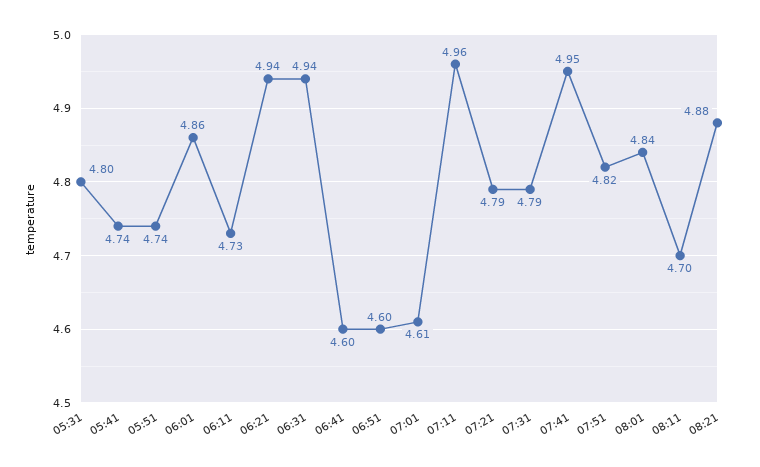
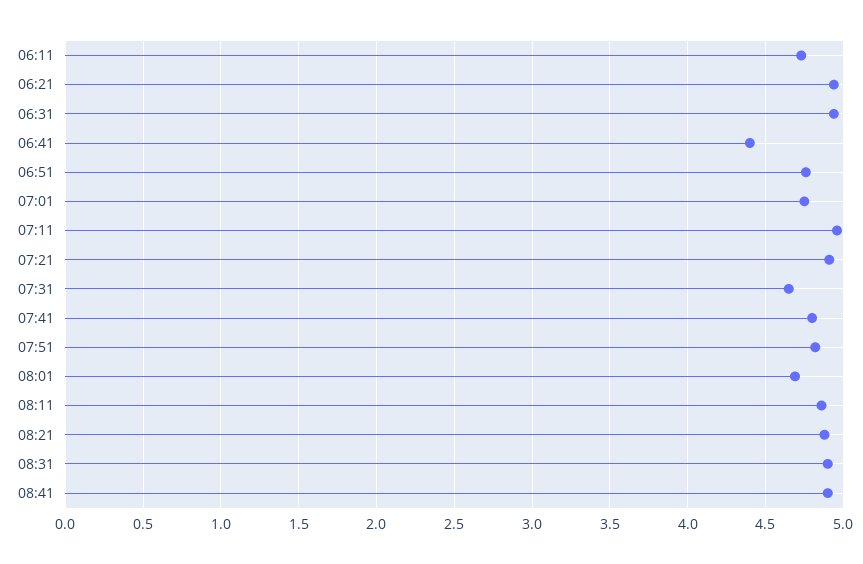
05:31: 4.8 -> none
05:41: 4.74 -> none
05:51: 4.74 -> none
06:01: 4.86 -> none
06:41: 4.6 -> 4.4
06:51: 4.6 -> 4.75
07:01: 4.61 -> 4.75
07:21: 4.79 -> 4.9
07:31: 4.79 -> 4.65
07:41: 4.95 -> 4.8
08:01: 4.84 -> 4.7
08:11: 4.7 -> 4.85
08:31: none -> 4.9
08:41: none -> 4.9

